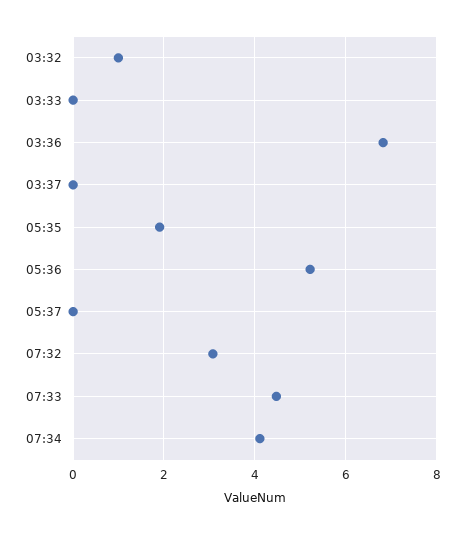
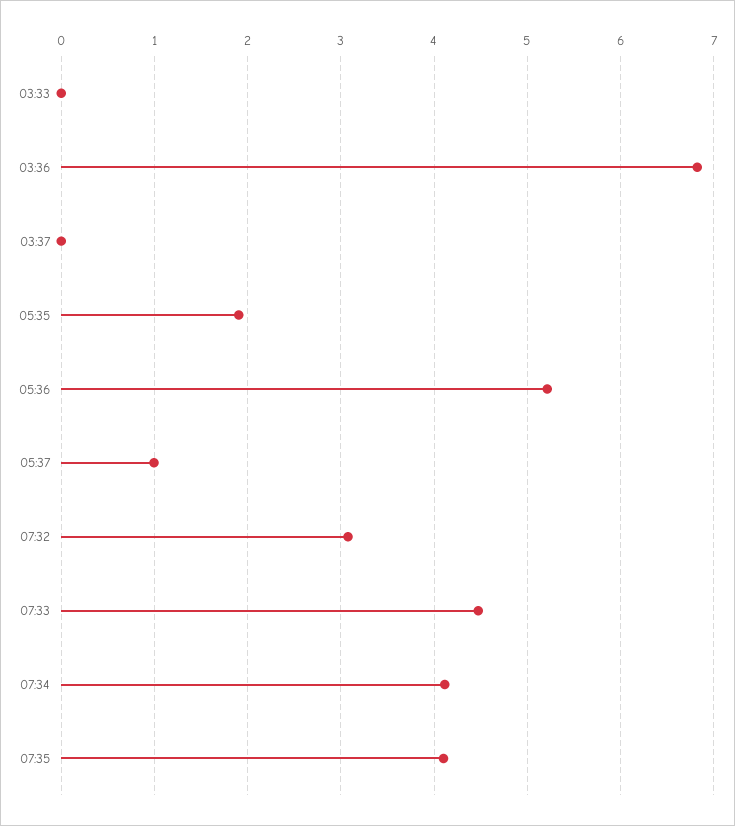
03:32: 1 -> none
05:37: 0 -> 1
07:35: none -> 4.1

